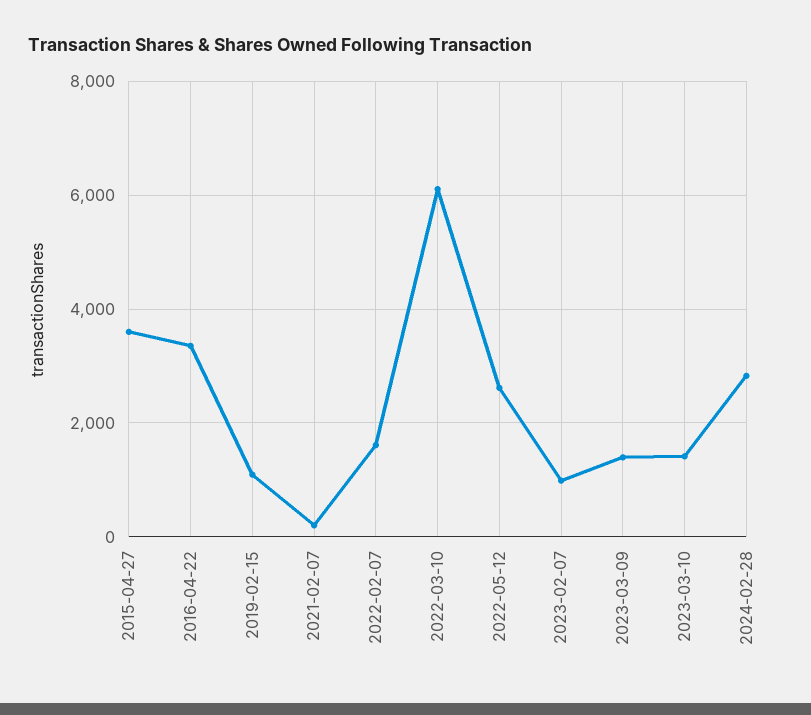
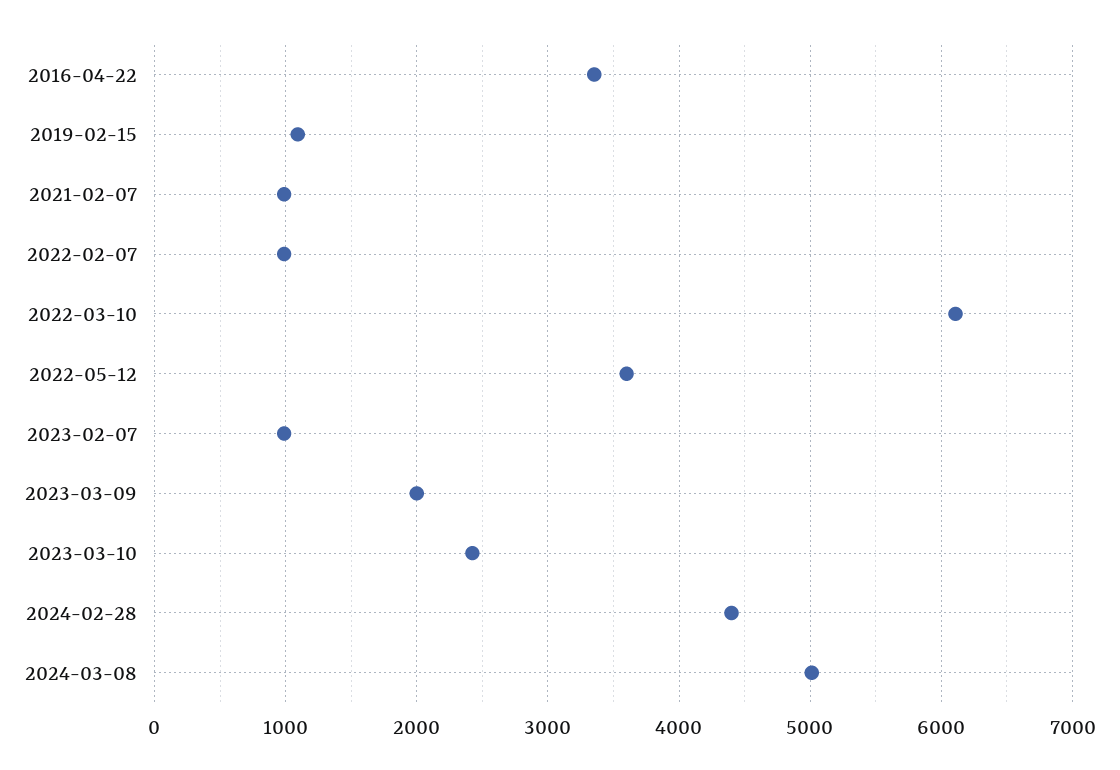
2015-04-27: 3600 -> none
2021-02-07: 200 -> 1000
2022-02-07: 1600 -> 1000
2022-05-12: 2600 -> 3600
2023-03-09: 1400 -> 2000
2023-03-10: 1400 -> 2400
2024-02-28: 2800 -> 4400
2024-03-08: none -> 5000

